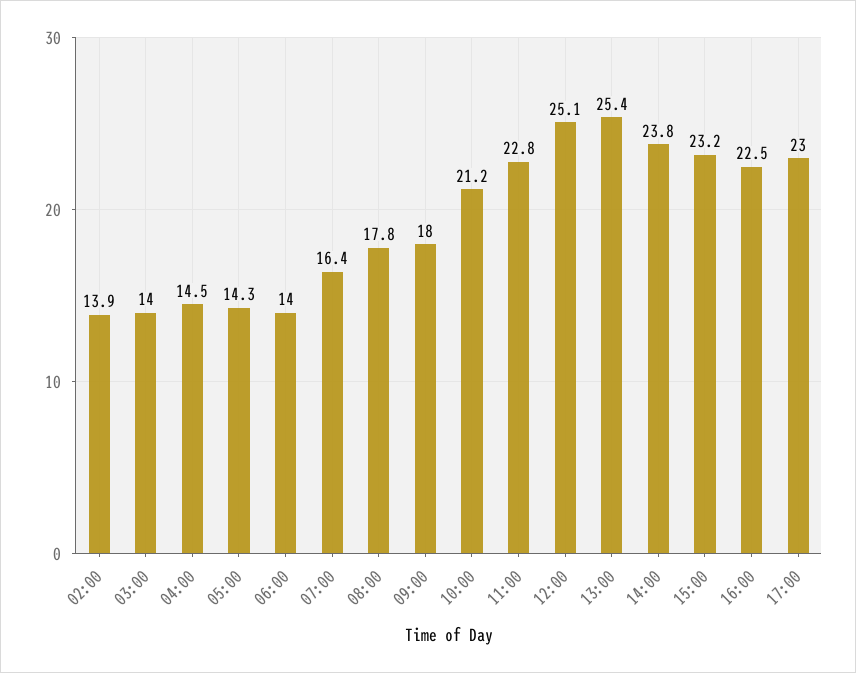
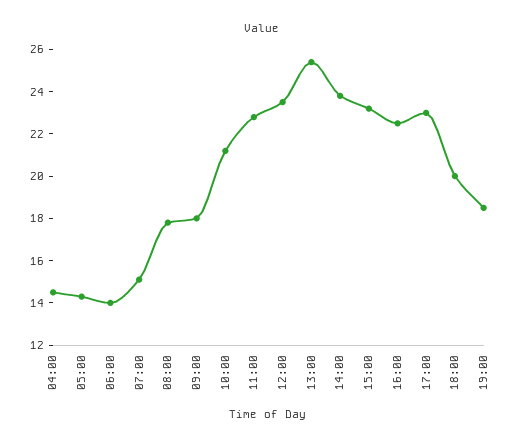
02:00: 13.9 -> none
03:00: 14 -> none
07:00: 16.4 -> 15
12:00: 25.1 -> 23.5
18:00: none -> 20
19:00: none -> 18.5

